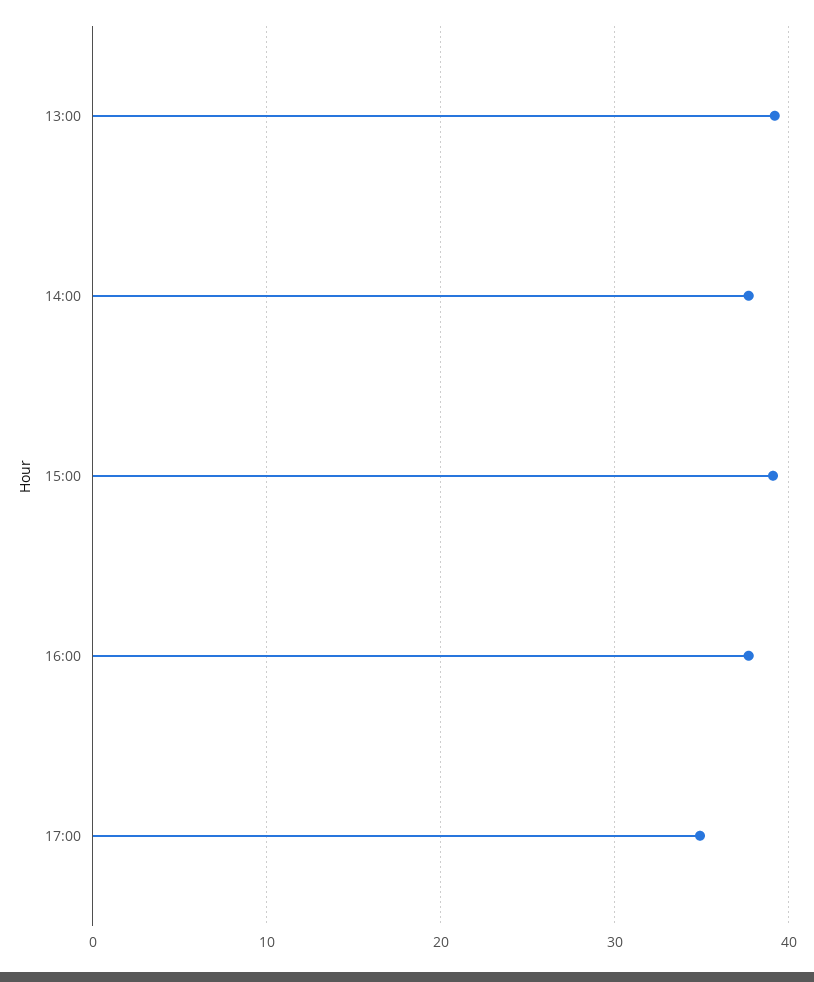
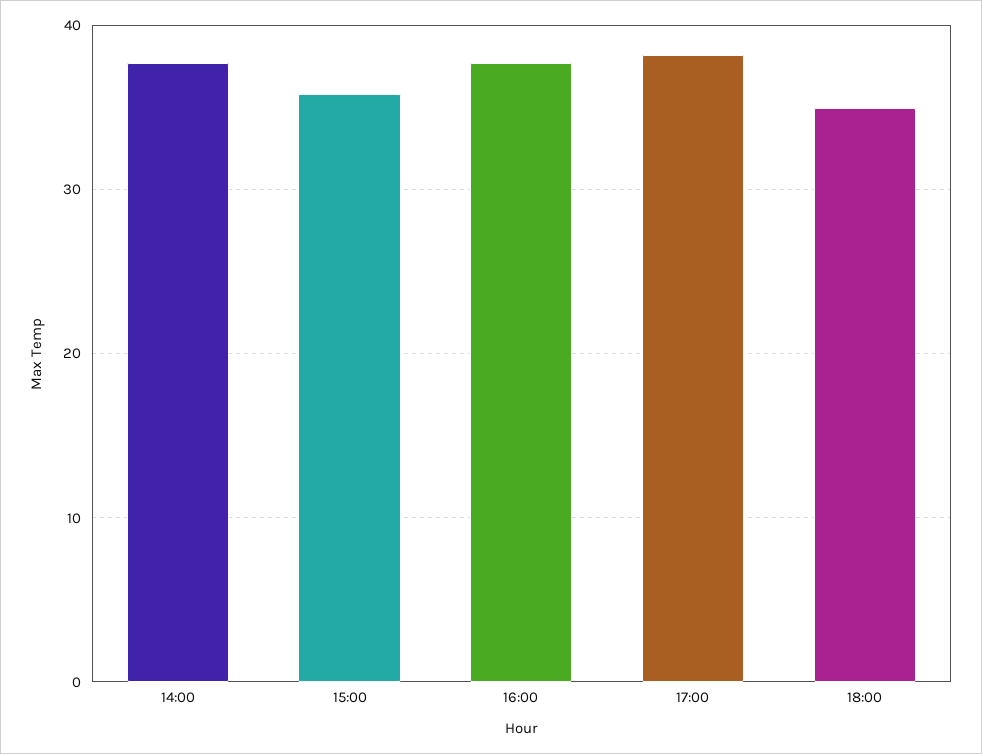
13:00: 39 -> none
15:00: 39 -> 36
17:00: 35 -> 38
18:00: none -> 35

